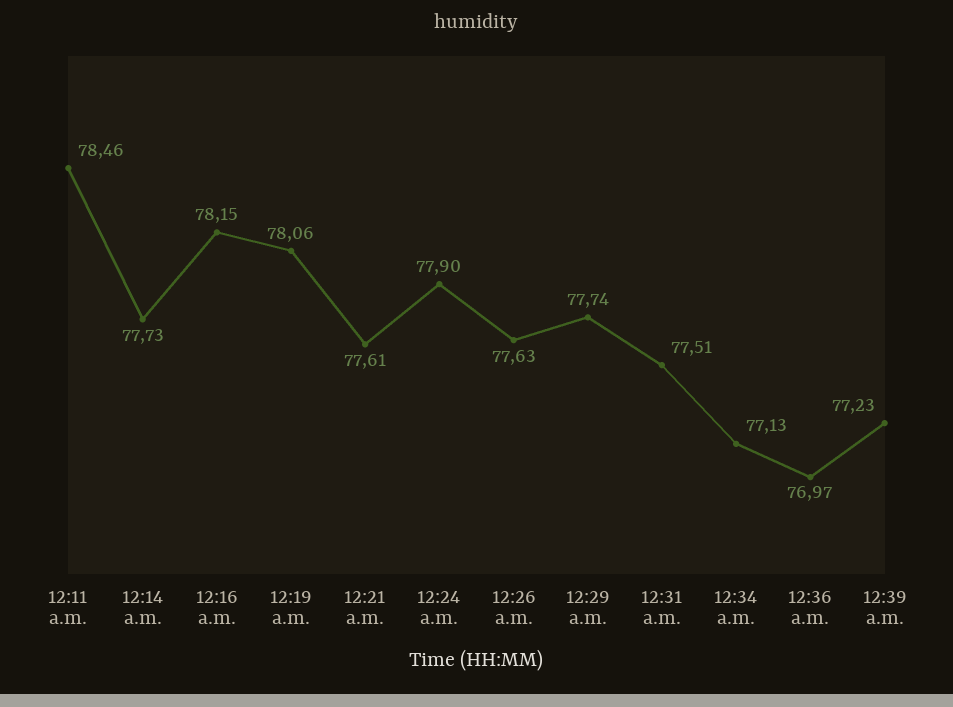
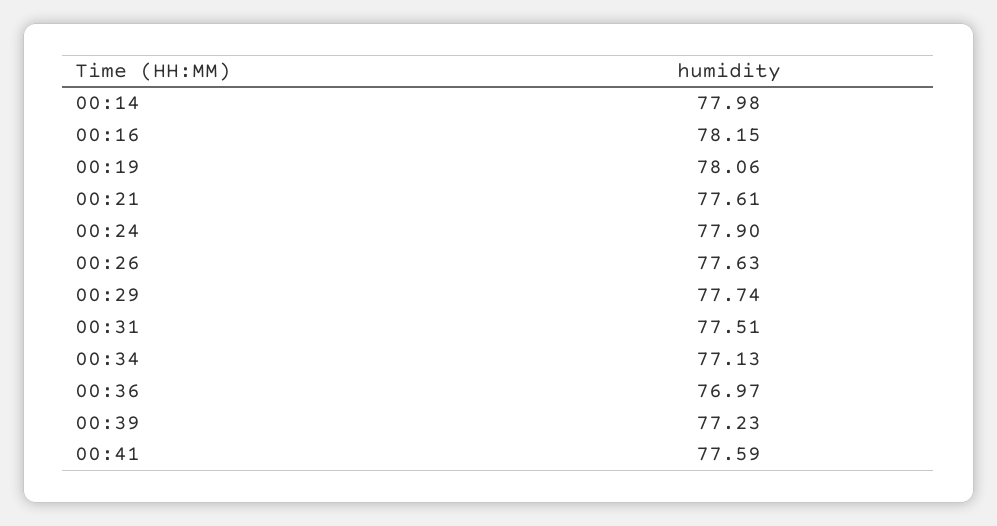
12:11 a.m.: 78.46 -> none
12:14 a.m.: 77.73 -> 77.98
00:41: none -> 77.59

